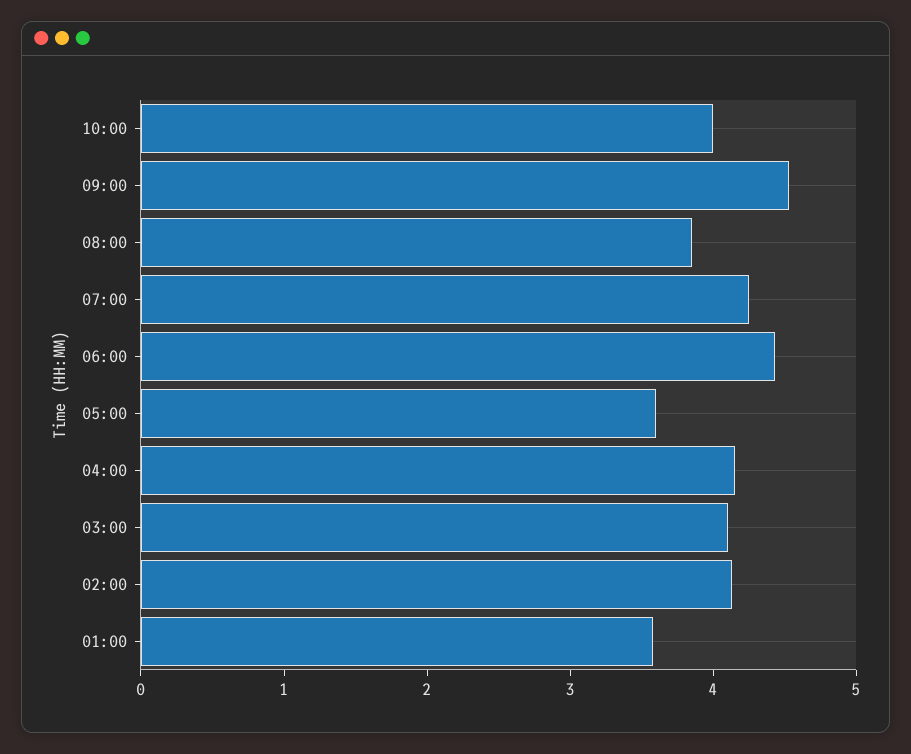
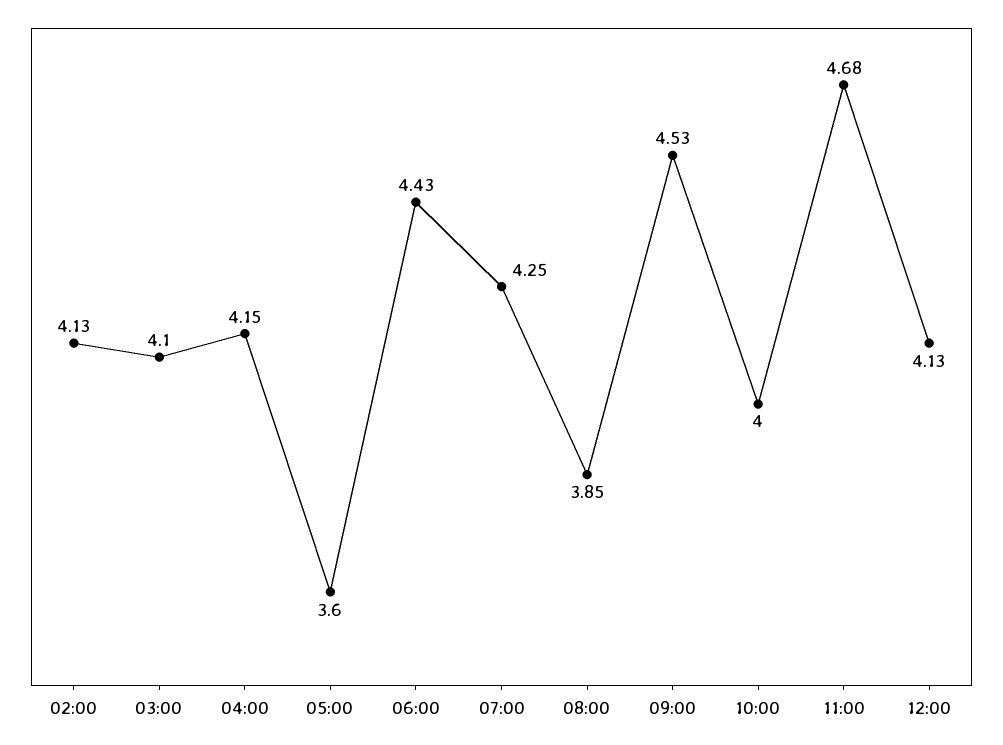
01:00: 3.6 -> none
11:00: none -> 4.68
12:00: none -> 4.13

